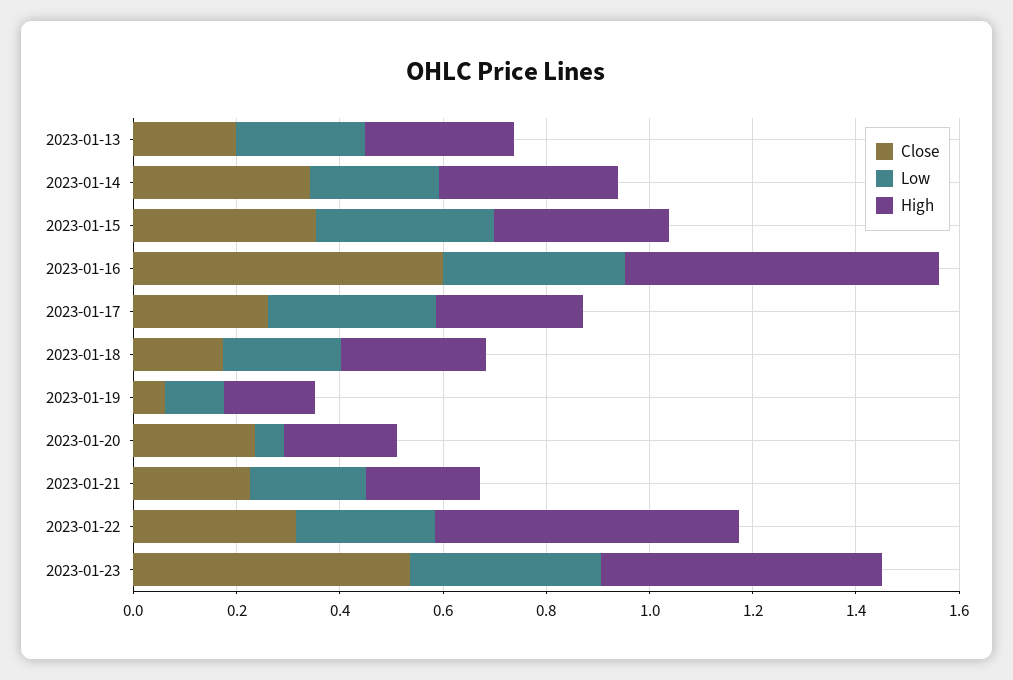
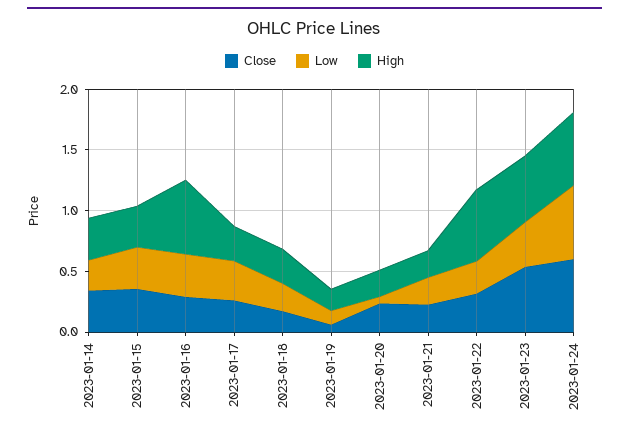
Close, 2023-01-13: 0.2 -> none
Low, 2023-01-13: 0.25 -> none
High, 2023-01-13: 0.3 -> none
Close, 2023-01-16: 0.6 -> 0.3
Close, 2023-01-24: none -> 0.6
Low, 2023-01-24: none -> 0.6
High, 2023-01-24: none -> 0.6

